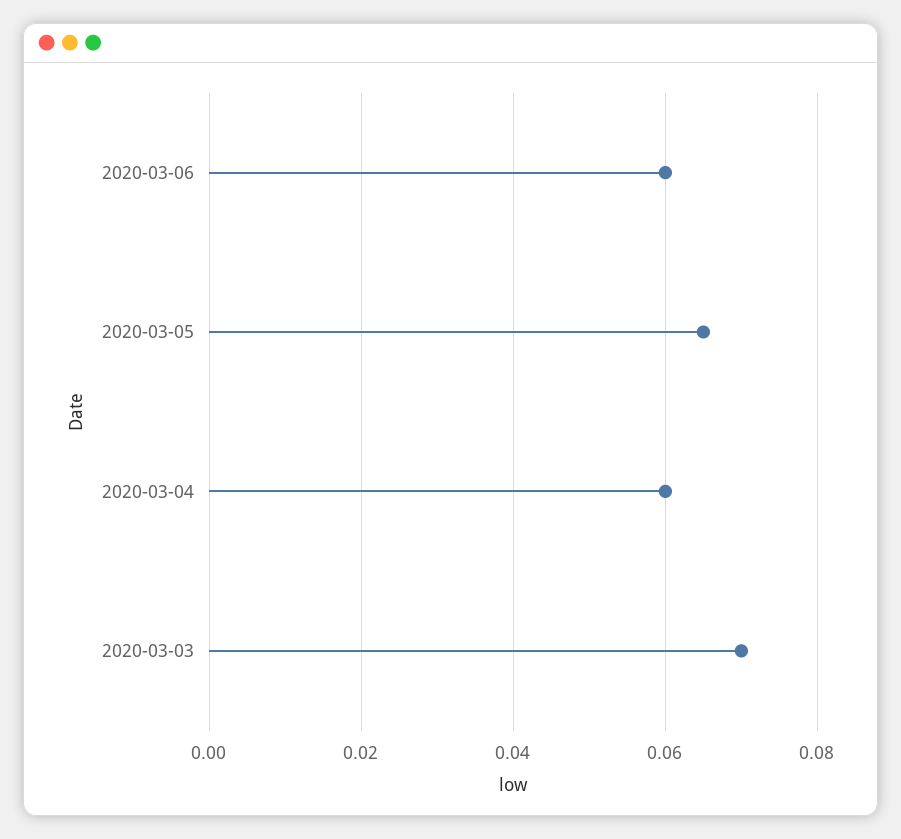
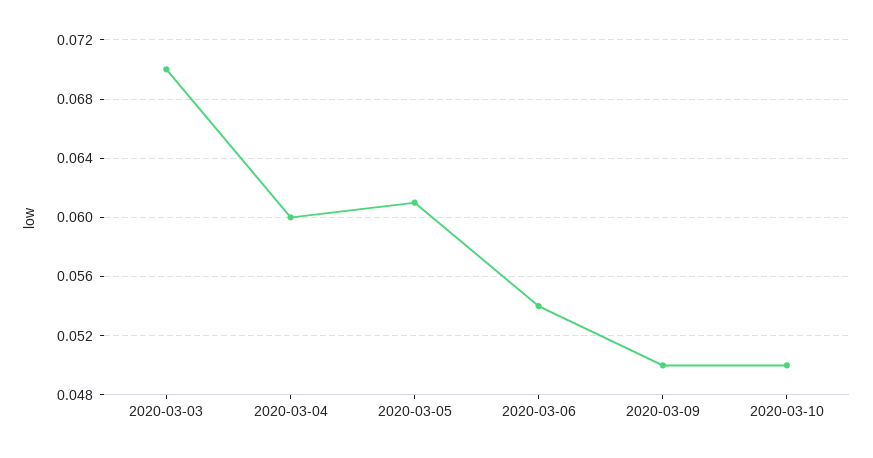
2020-03-06: 0.06 -> 0.054
2020-03-05: 0.065 -> 0.061
2020-03-09: none -> 0.05
2020-03-10: none -> 0.05

